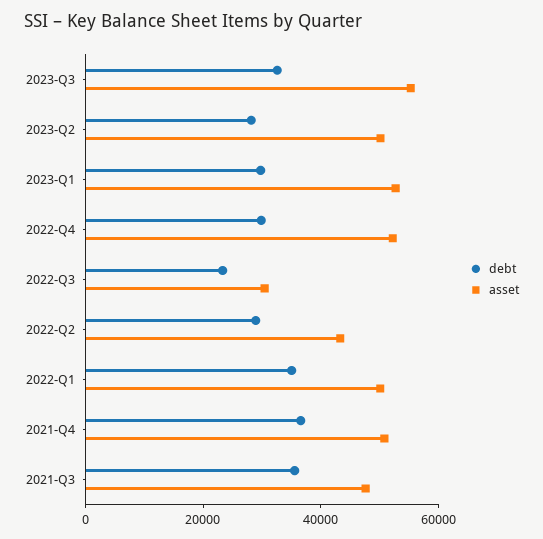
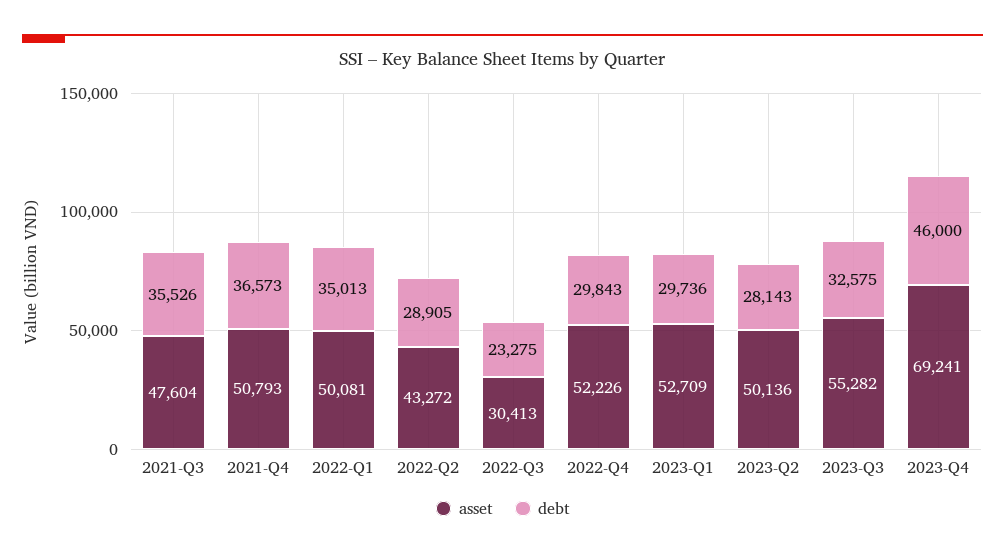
asset, 2023-Q4: none -> 69241
debt, 2023-Q4: none -> 46000

